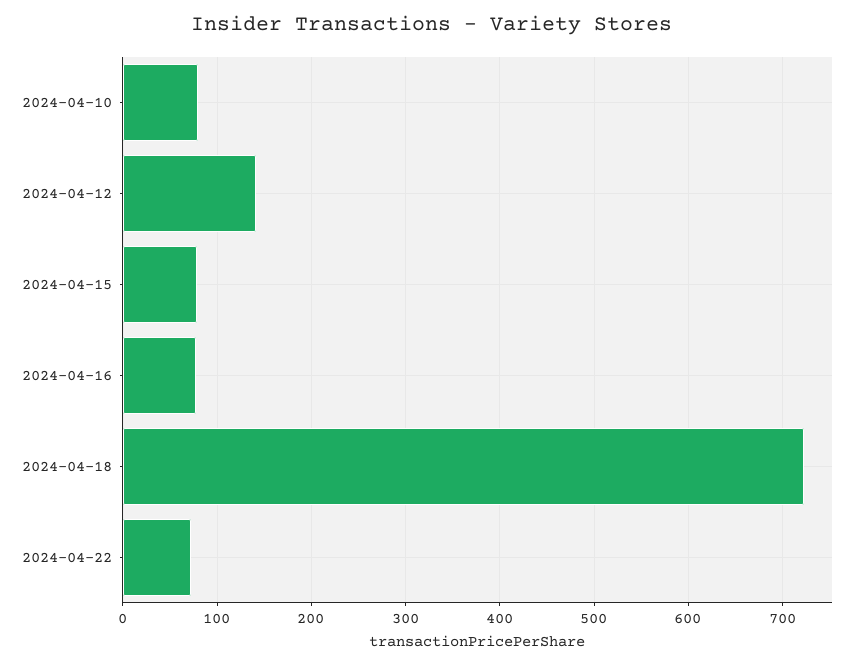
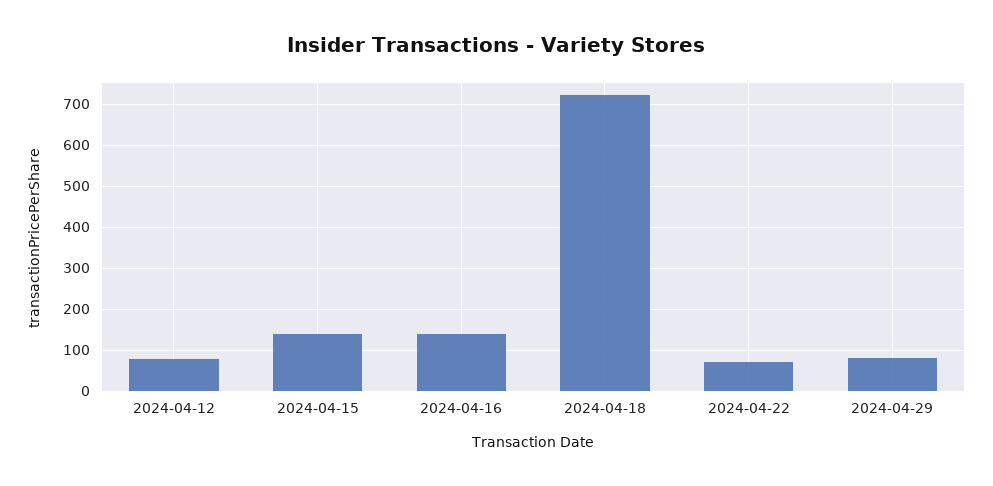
2024-04-10: 80 -> none
2024-04-12: 140 -> 80
2024-04-15: 80 -> 140
2024-04-16: 80 -> 140
2024-04-29: none -> 80

